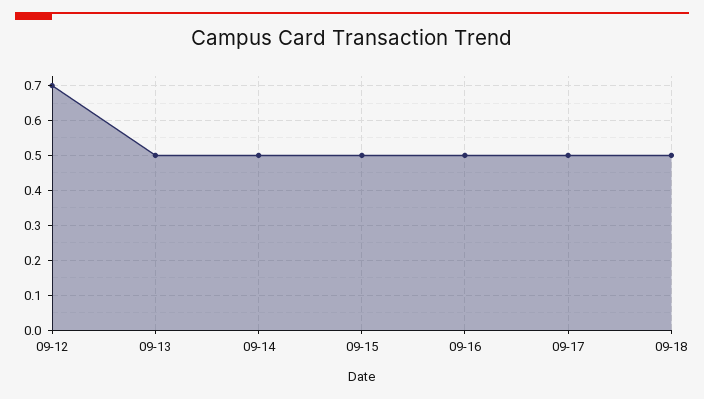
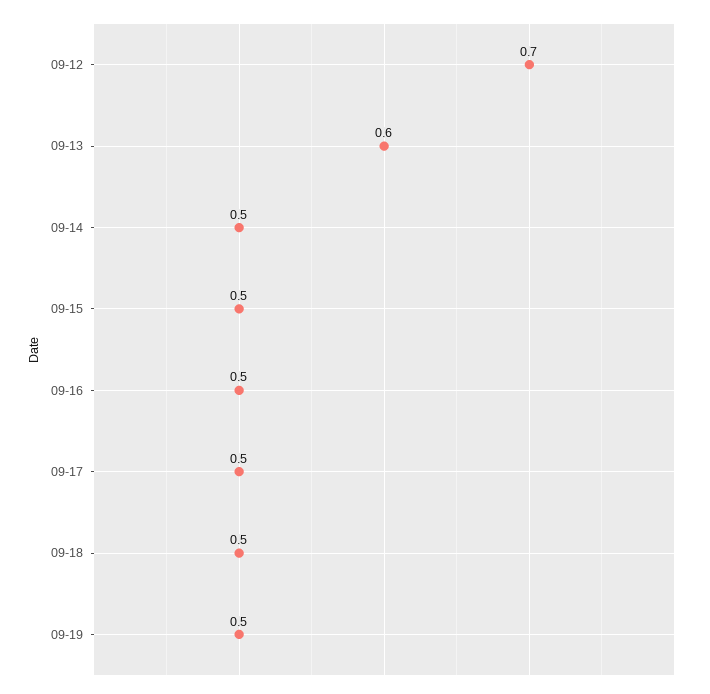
09-13: 0.5 -> 0.6
09-19: none -> 0.5

